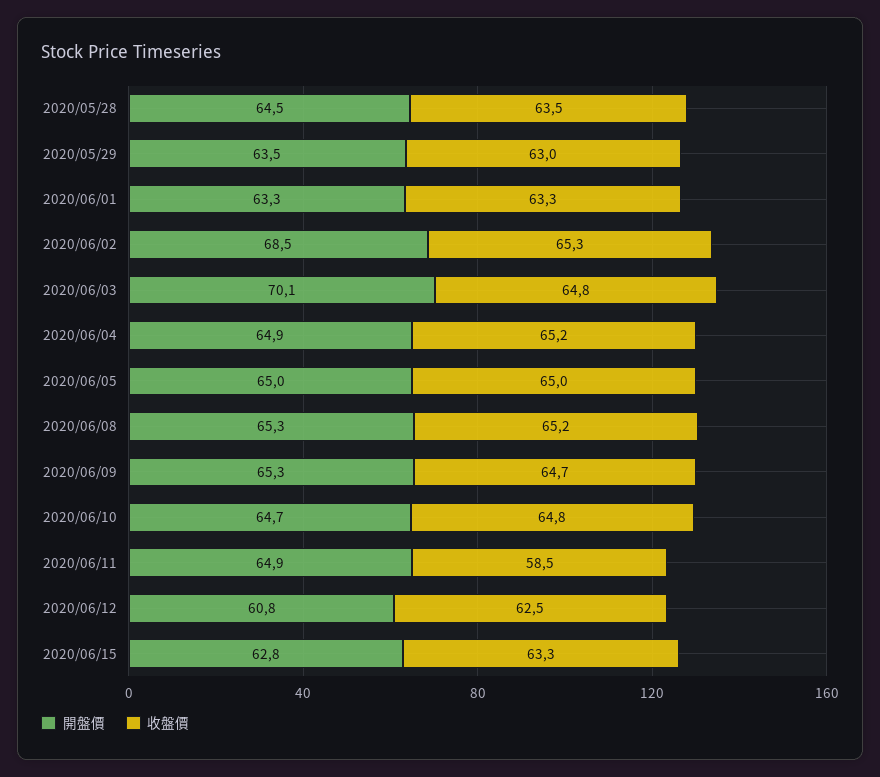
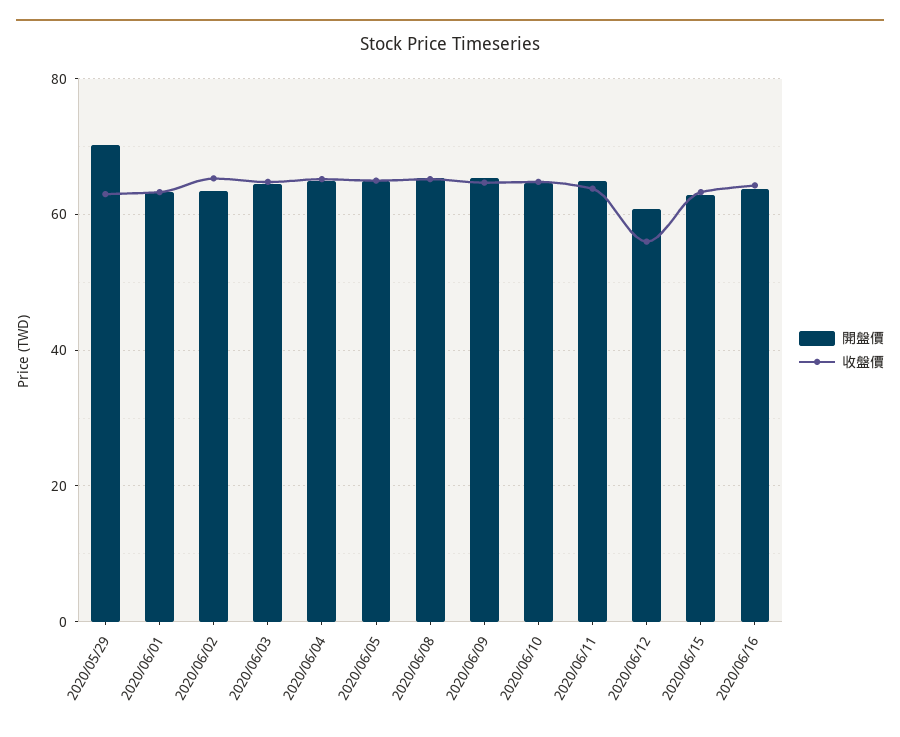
開盤價, 2020/05/28: 64.5 -> none
收盤價, 2020/05/28: 63.5 -> none
開盤價, 2020/05/29: 63.5 -> 70
開盤價, 2020/06/02: 68.5 -> 64
開盤價, 2020/06/03: 70.1 -> 64
收盤價, 2020/06/11: 58.5 -> 64
收盤價, 2020/06/12: 62.5 -> 56
開盤價, 2020/06/16: none -> 64
收盤價, 2020/06/16: none -> 64

